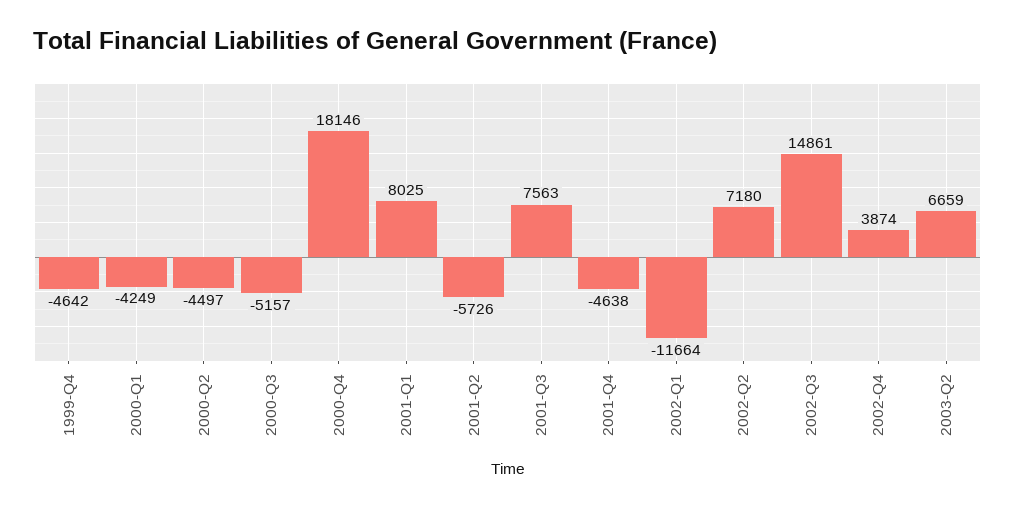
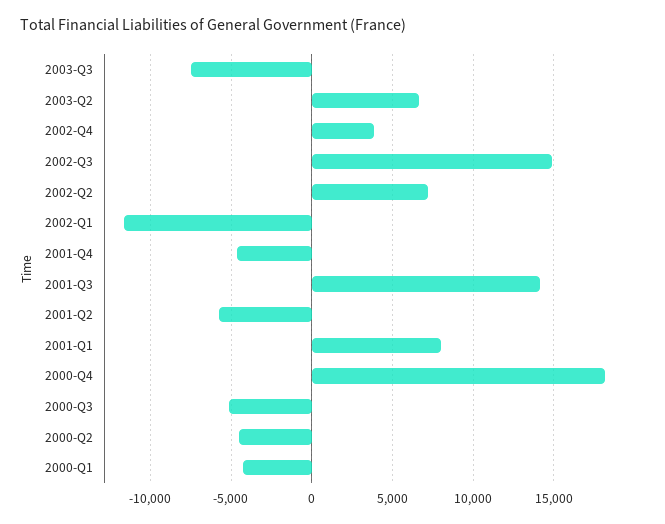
1999-Q4: -4642 -> none
2001-Q3: 7563 -> 14000
2003-Q3: none -> -7500

